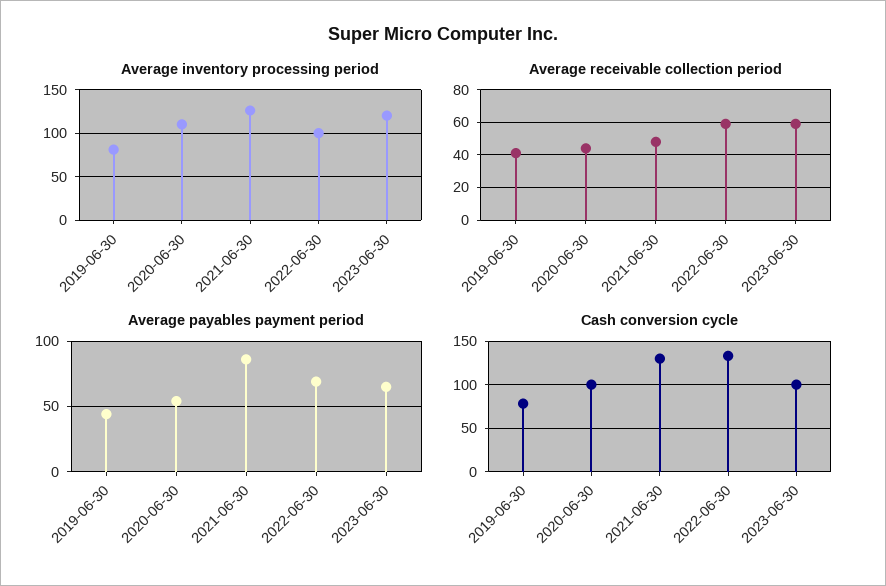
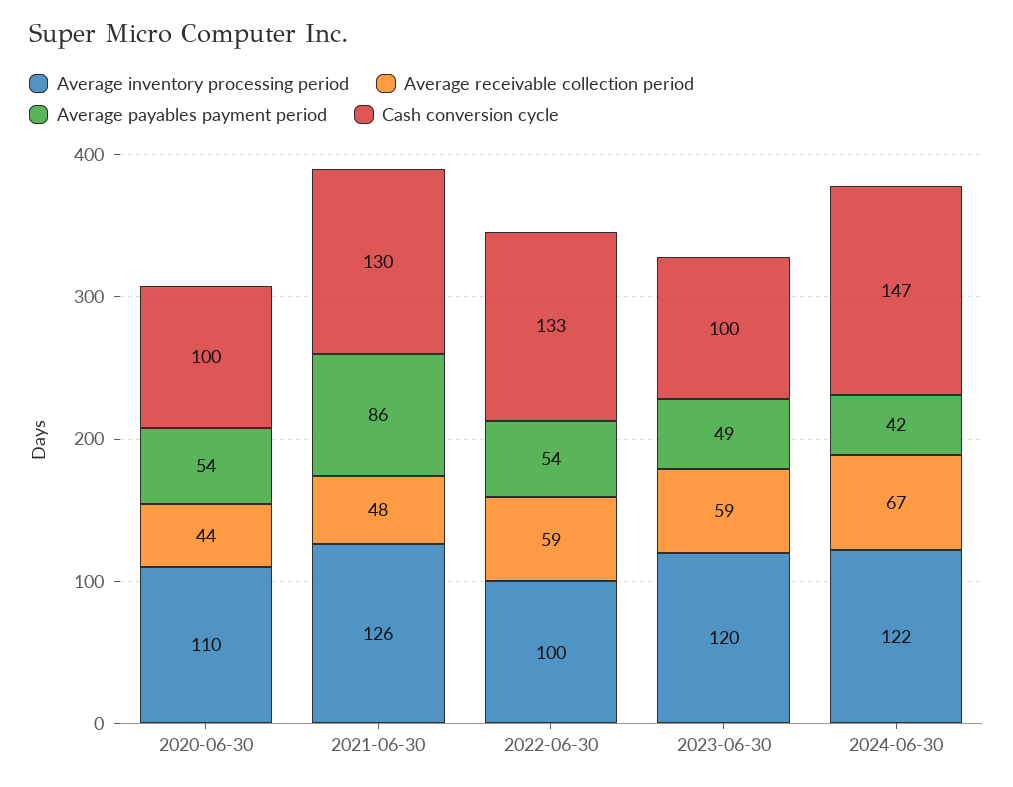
Average inventory processing period, 2019-06-30: 80 -> none
Average receivable collection period, 2019-06-30: 40 -> none
Average payables payment period, 2019-06-30: 45 -> none
Average payables payment period, 2022-06-30: 70 -> 54
Average payables payment period, 2023-06-30: 65 -> 49
Cash conversion cycle, 2019-06-30: 80 -> none
Average inventory processing period, 2024-06-30: none -> 122
Average receivable collection period, 2024-06-30: none -> 67
Average payables payment period, 2024-06-30: none -> 42
Cash conversion cycle, 2024-06-30: none -> 147

